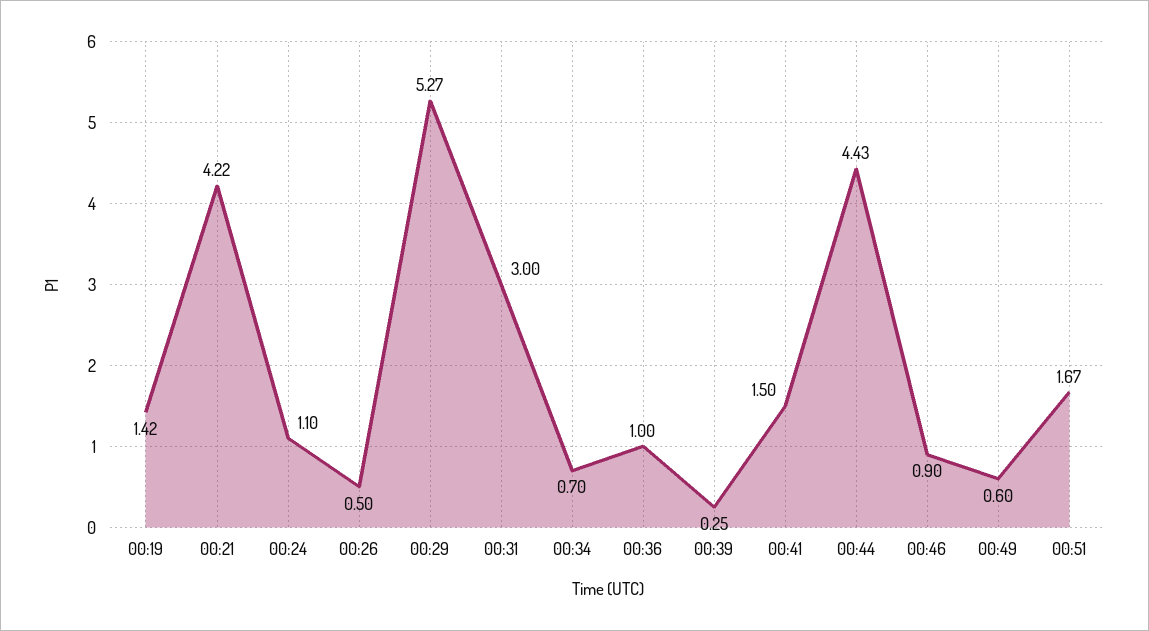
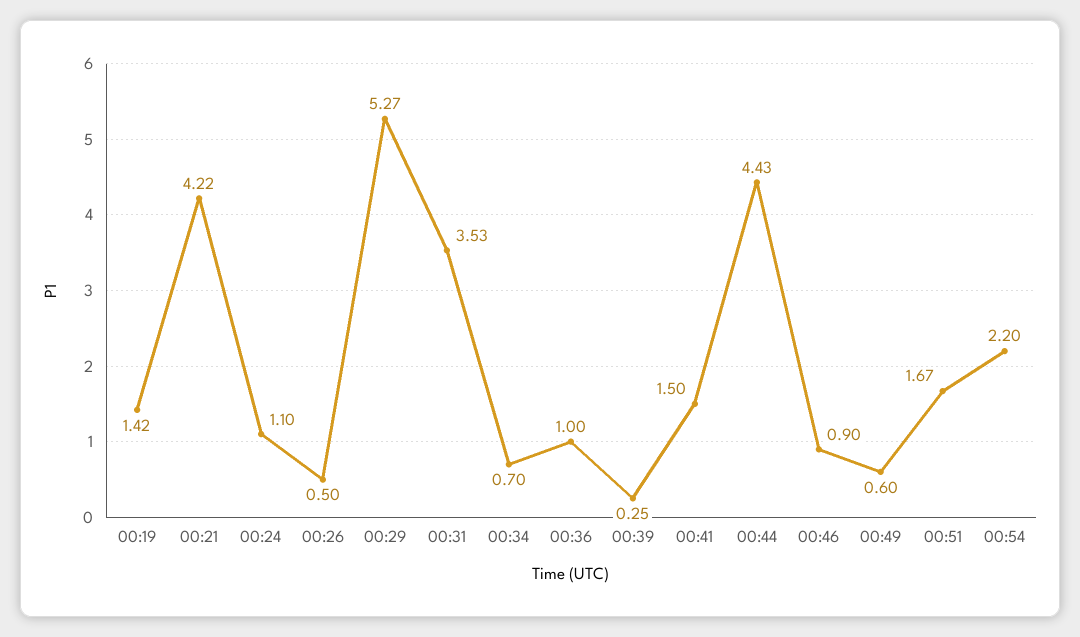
00:31: 3 -> 3.53
00:54: none -> 2.2

